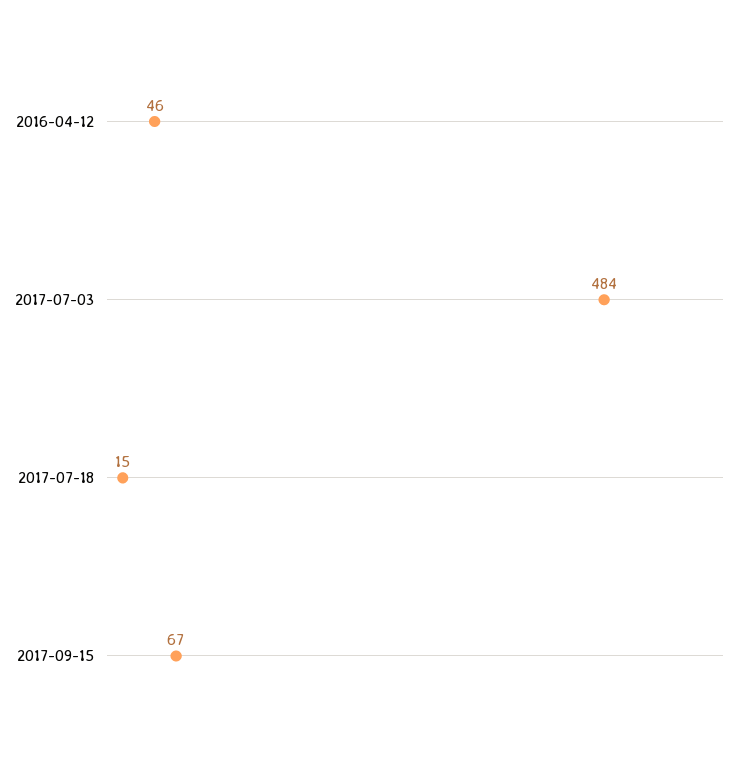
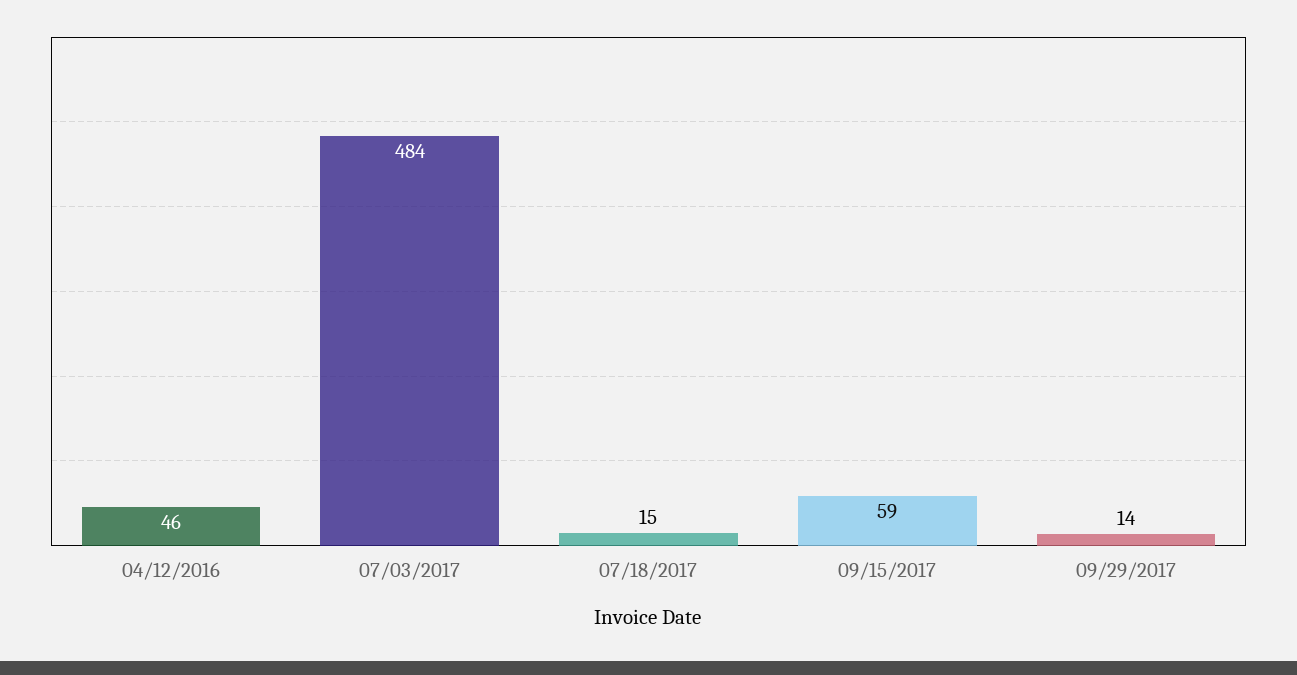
2017-09-15: 67 -> 59
09/29/2017: none -> 14

